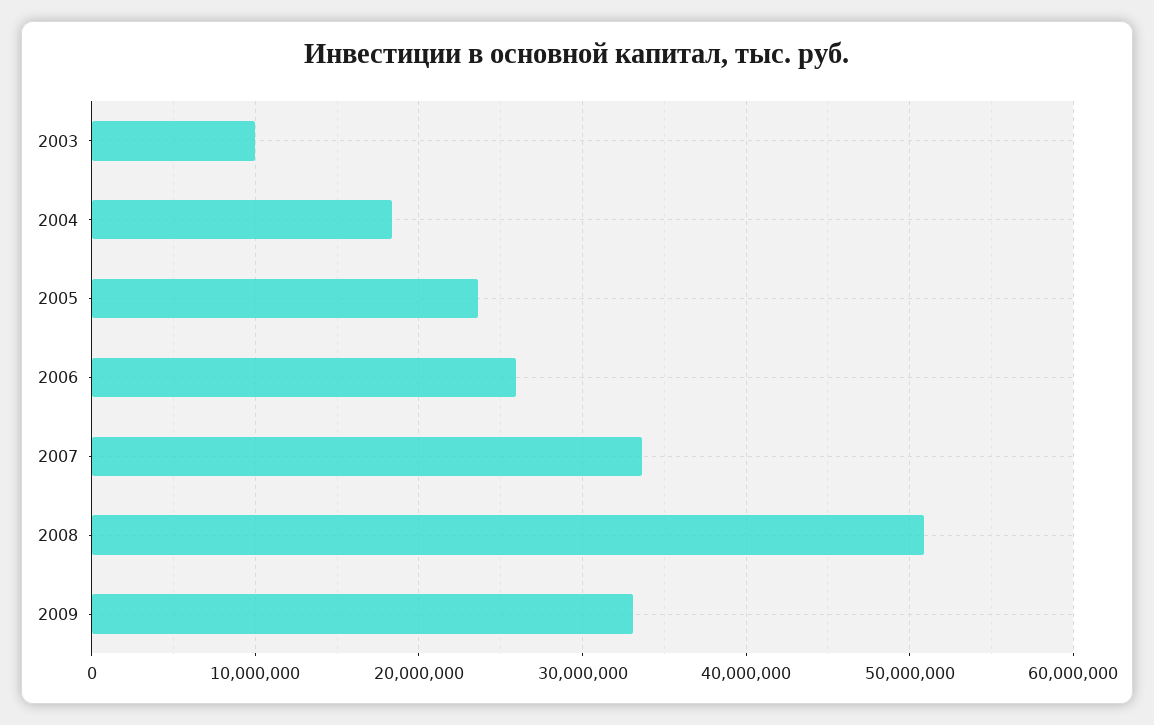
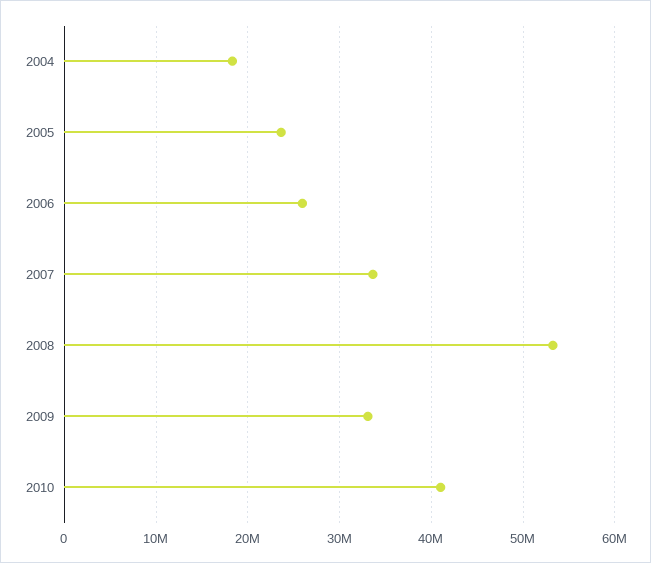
2003: 10000000 -> none
2008: 51000000 -> 53000000
2010: none -> 41000000

